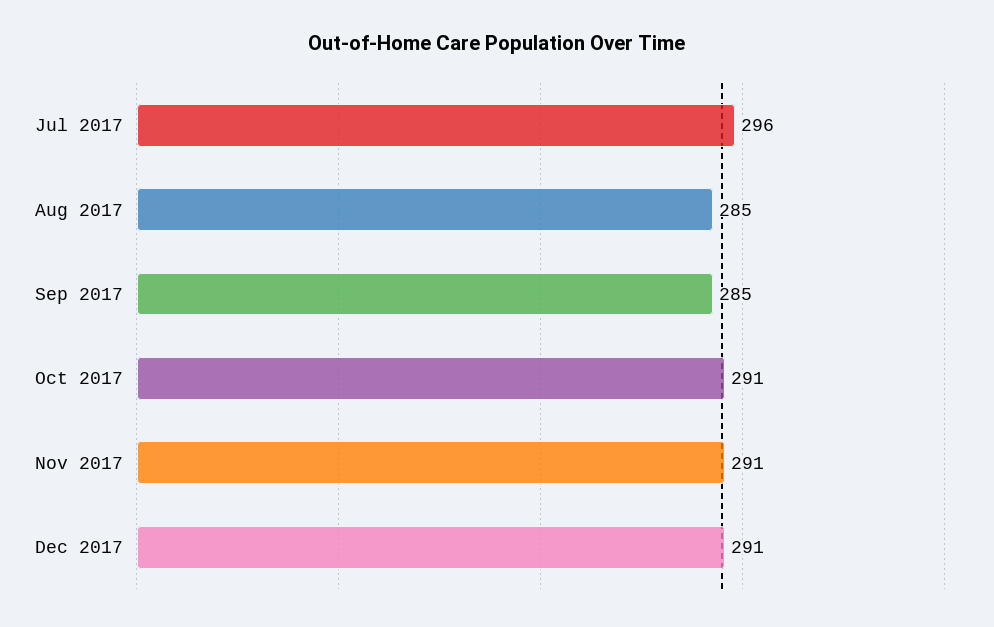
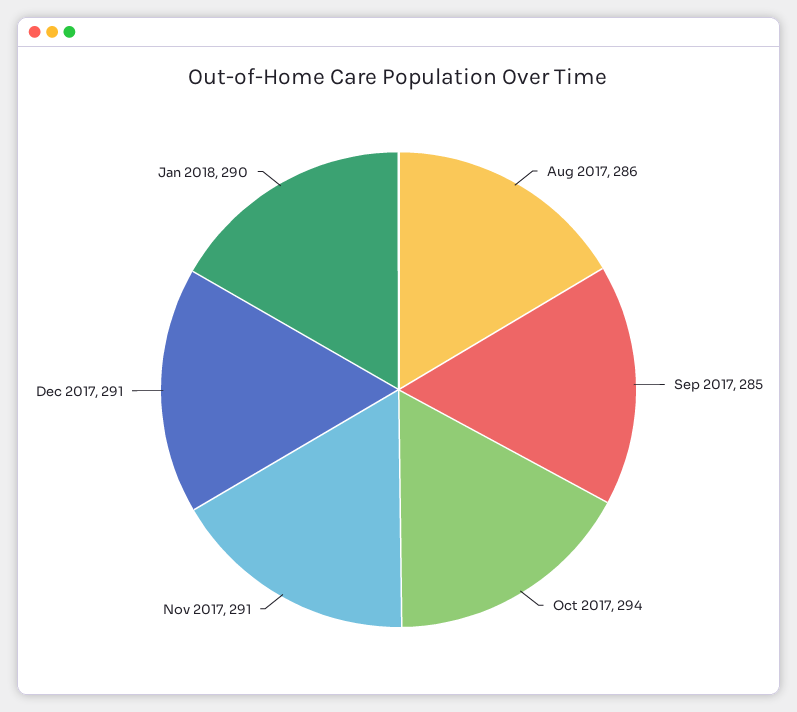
Jul 2017: 296 -> none
Aug 2017: 285 -> 286
Oct 2017: 291 -> 294
Jan 2018: none -> 290

